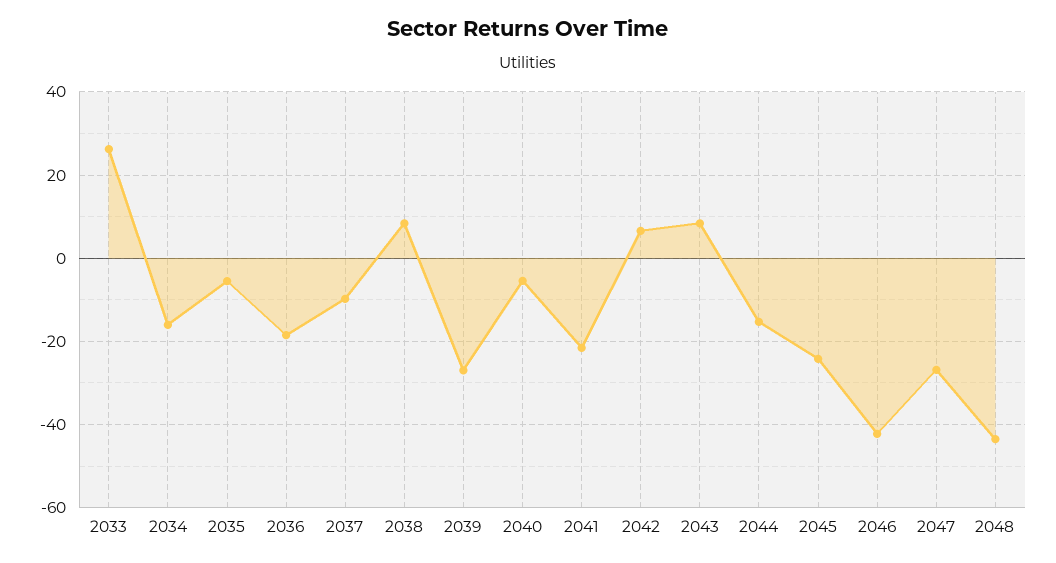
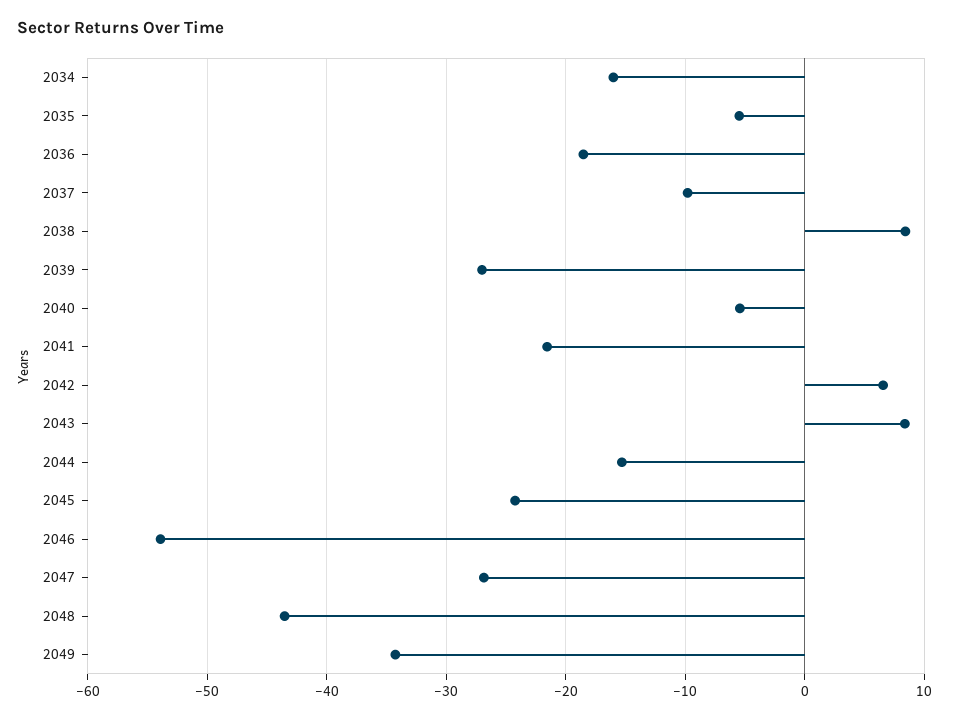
2033: 26 -> none
2046: -42 -> -54
2049: none -> -34

